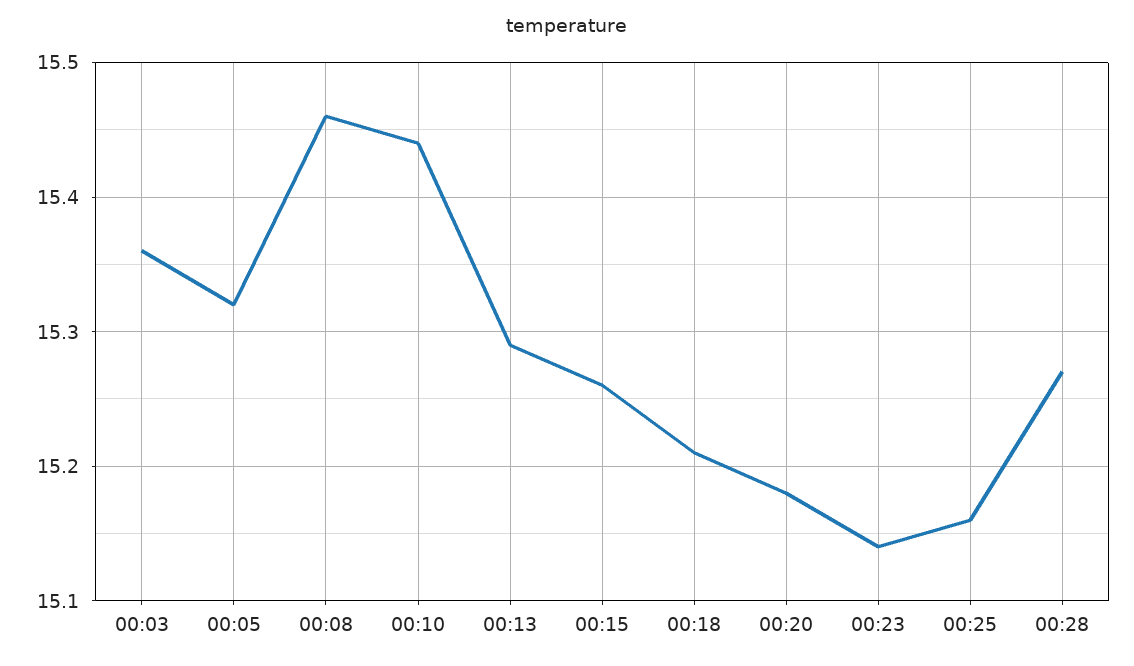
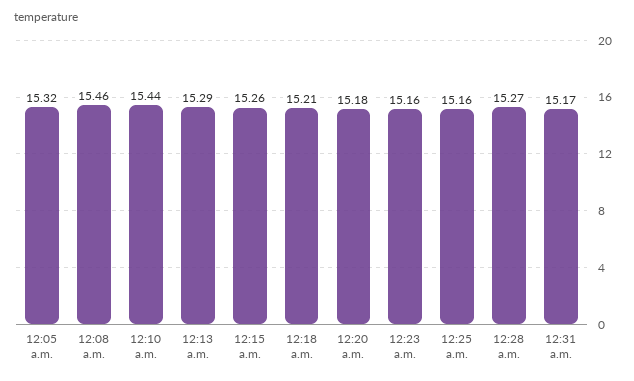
00:03: 15.36 -> none
00:23: 15.14 -> 15.16
12:31 a.m.: none -> 15.17

